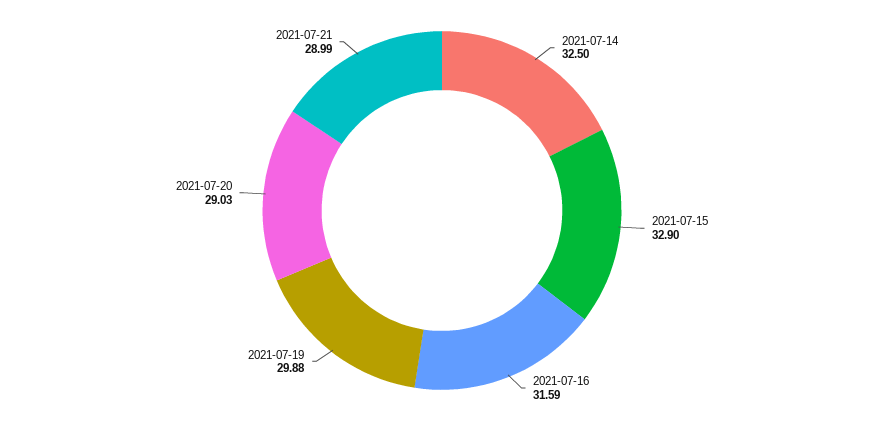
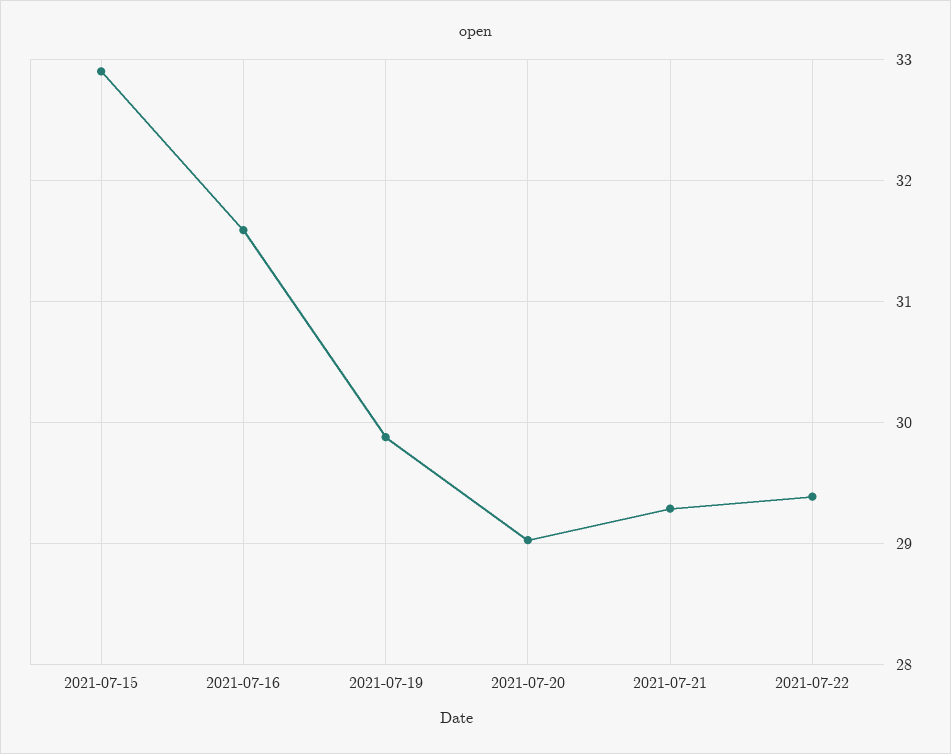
2021-07-14: 32.5 -> none
2021-07-21: 28.99 -> 29.3
2021-07-22: none -> 29.4

